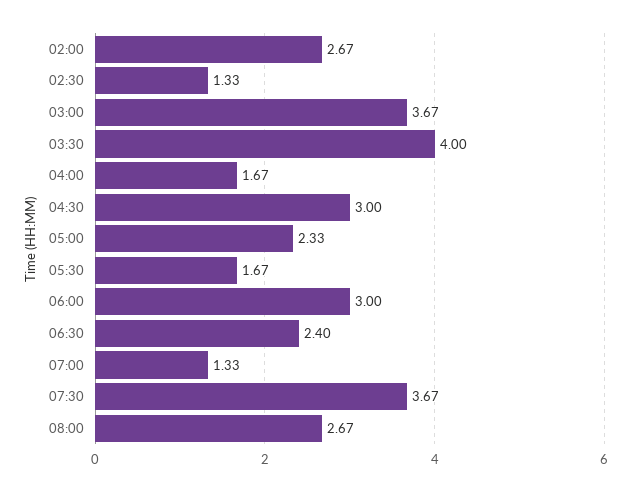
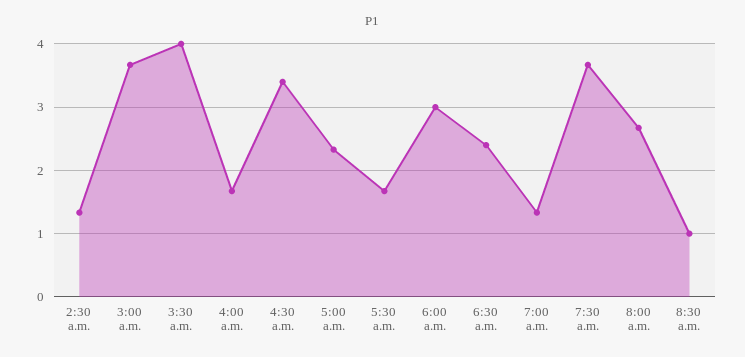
02:00: 2.67 -> none
04:30: 3 -> 3.4
8:30 a.m.: none -> 1

